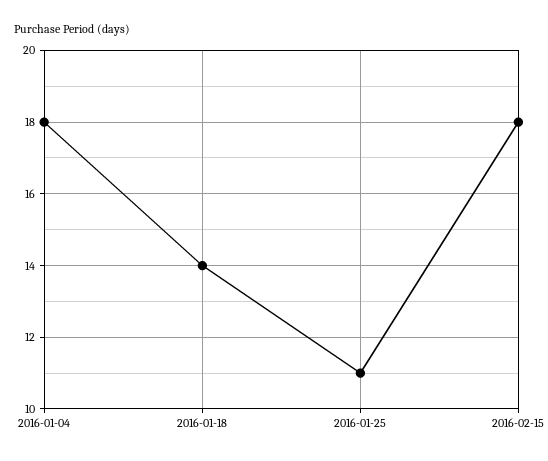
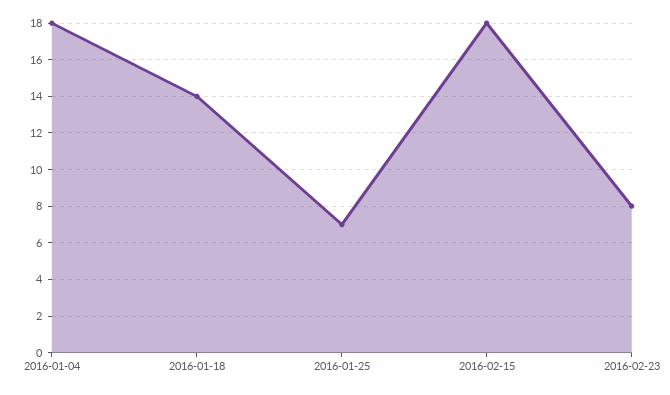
2016-01-25: 11 -> 7
2016-02-23: none -> 8

